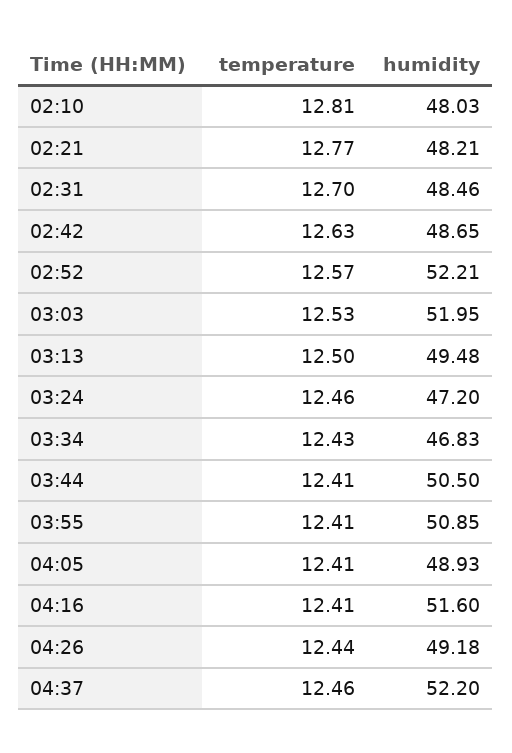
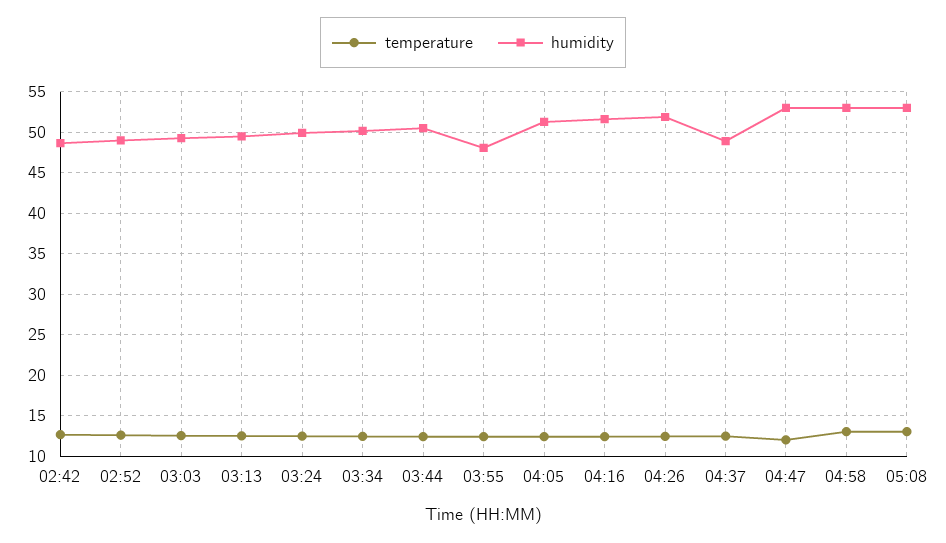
temperature, 02:10: 12.81 -> none
humidity, 02:10: 48.03 -> none
temperature, 02:21: 12.77 -> none
humidity, 02:21: 48.21 -> none
temperature, 02:31: 12.7 -> none
humidity, 02:31: 48.46 -> none
humidity, 02:52: 52.21 -> 49
humidity, 03:03: 51.95 -> 49
humidity, 03:24: 47.2 -> 50
humidity, 03:34: 46.83 -> 50
humidity, 03:55: 50.85 -> 48
humidity, 04:05: 48.93 -> 51
humidity, 04:26: 49.18 -> 52
humidity, 04:37: 52.2 -> 49
temperature, 04:47: none -> 12
humidity, 04:47: none -> 53
temperature, 04:58: none -> 13
humidity, 04:58: none -> 53
temperature, 05:08: none -> 13
humidity, 05:08: none -> 53

